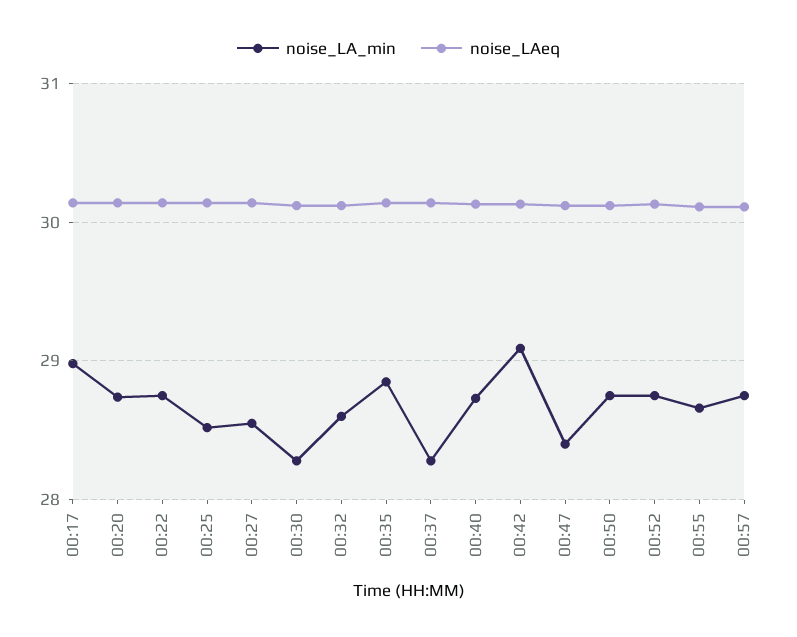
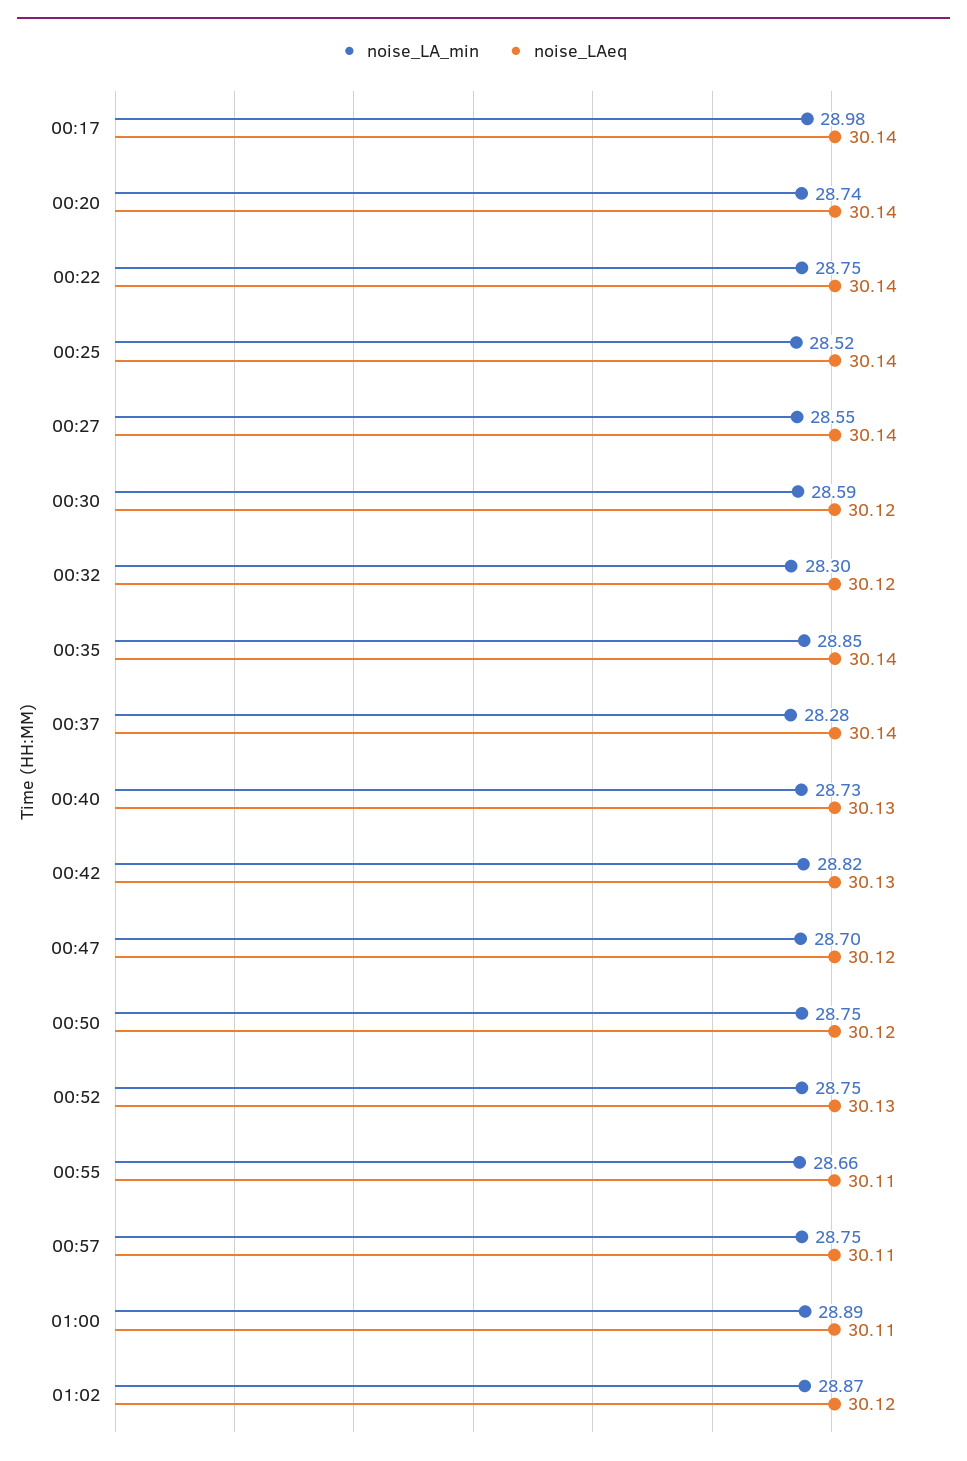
noise_LA_min, 00:30: 28.3 -> 28.59
noise_LA_min, 00:32: 28.6 -> 28.3
noise_LA_min, 00:42: 29.1 -> 28.82
noise_LA_min, 00:47: 28.4 -> 28.7
noise_LA_min, 01:00: none -> 28.89
noise_LAeq, 01:00: none -> 30.11
noise_LA_min, 01:02: none -> 28.87
noise_LAeq, 01:02: none -> 30.12

